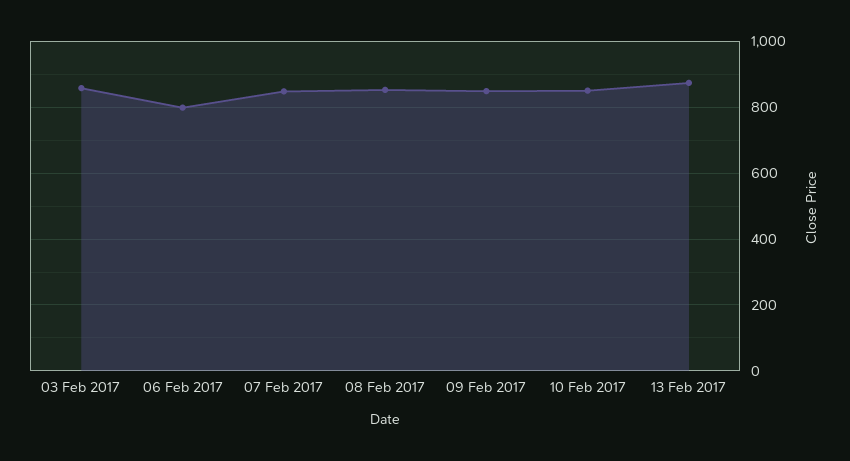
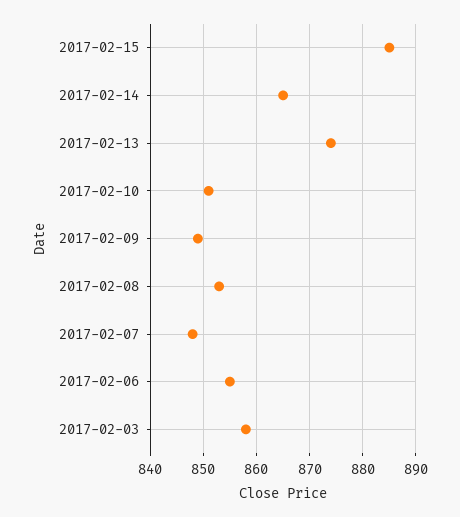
06 Feb 2017: 800 -> 855
2017-02-15: none -> 885
2017-02-14: none -> 865

